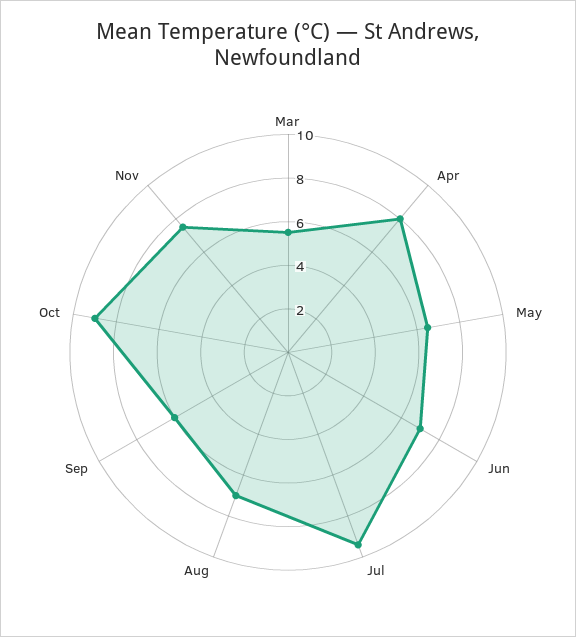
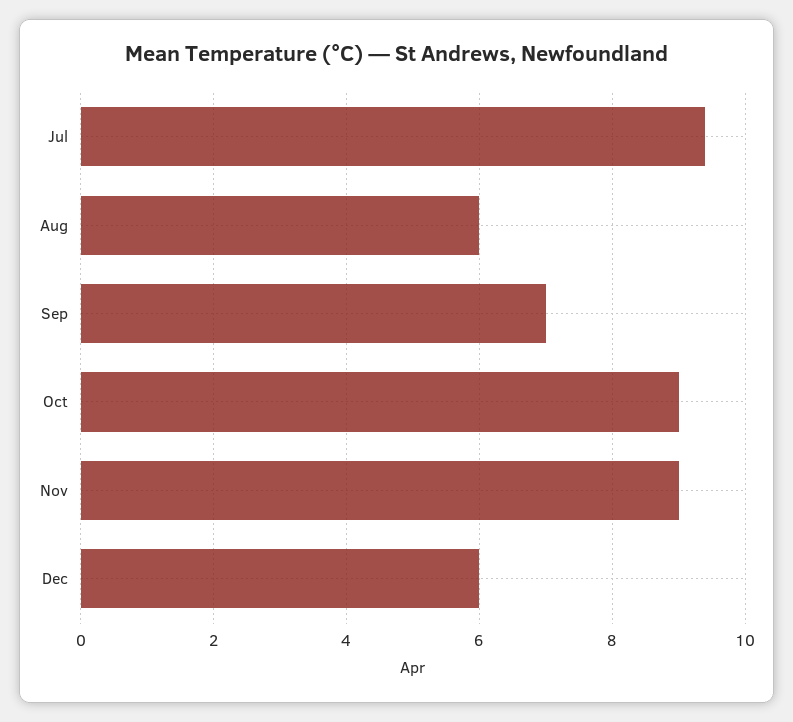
Mar: 5.5 -> none
Apr: 8 -> none
May: 6.5 -> none
Jun: 7 -> none
Aug: 7 -> 6
Sep: 6 -> 7
Nov: 7.5 -> 9
Dec: none -> 6

